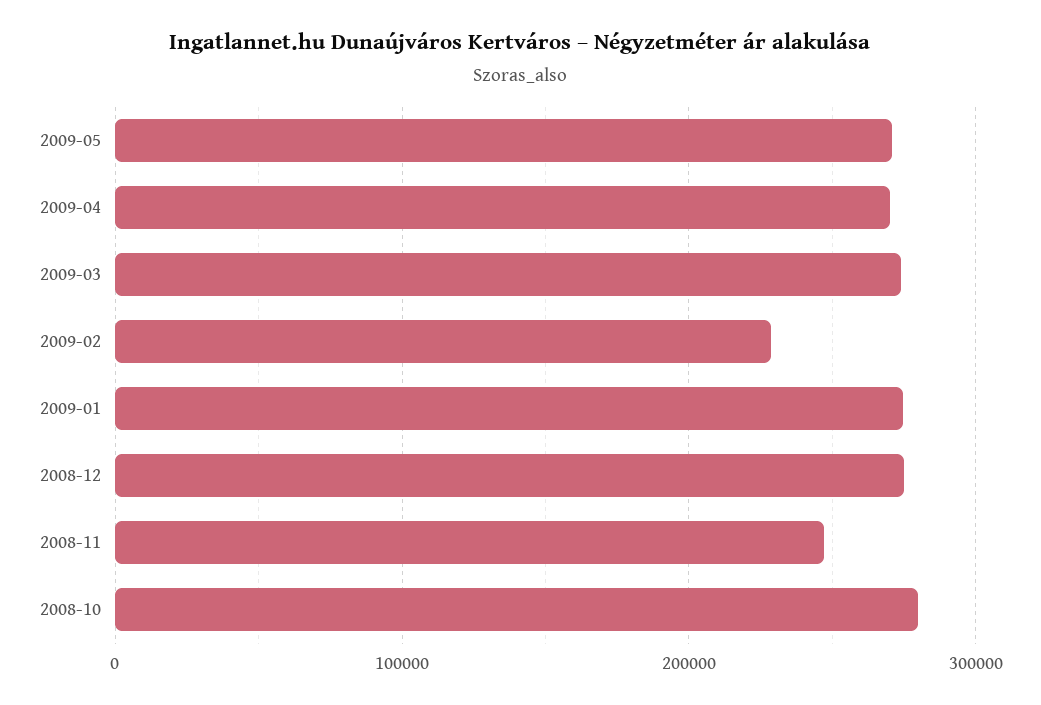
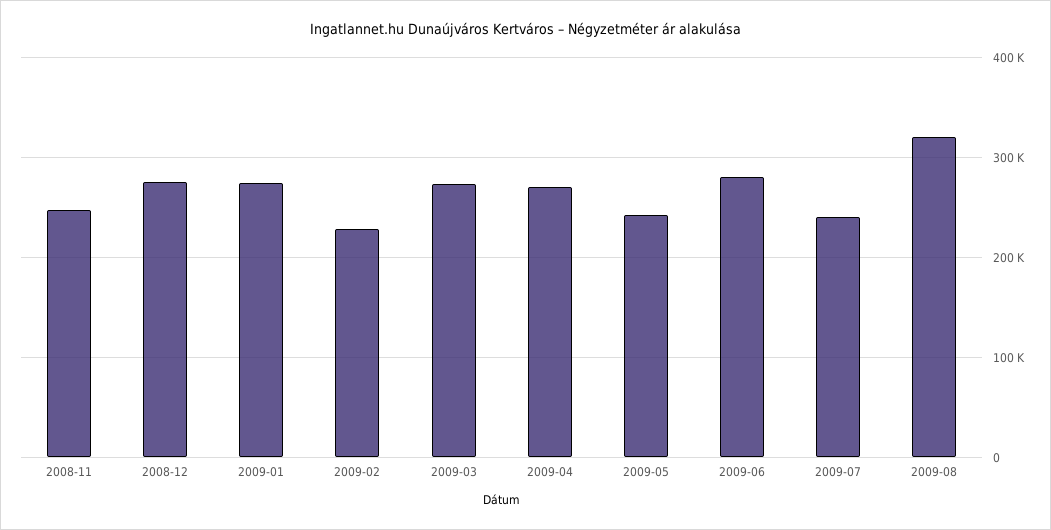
2009-05: 270000 -> 240000
2008-10: 280000 -> none
2009-06: none -> 280000
2009-07: none -> 240000
2009-08: none -> 320000

